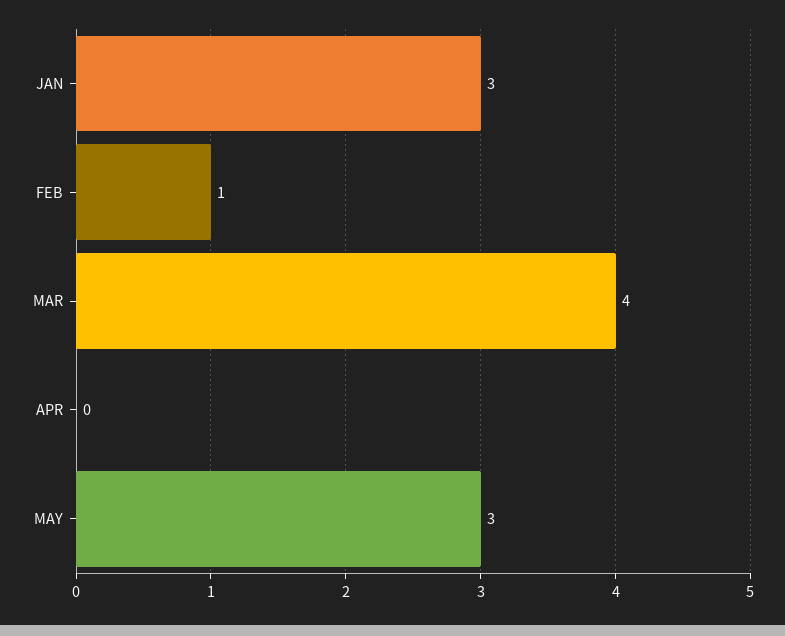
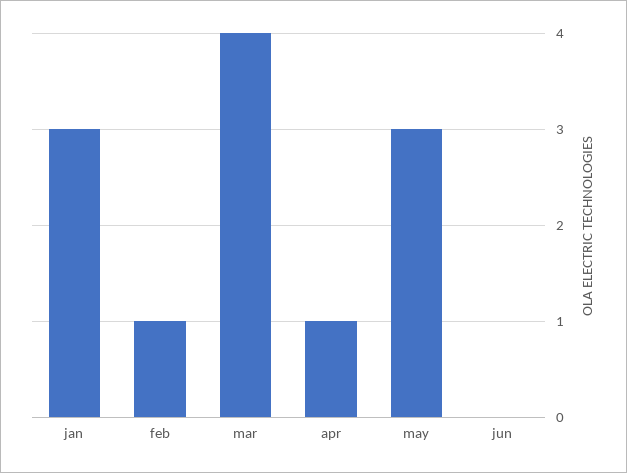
APR: 0 -> 1
jun: none -> 0

